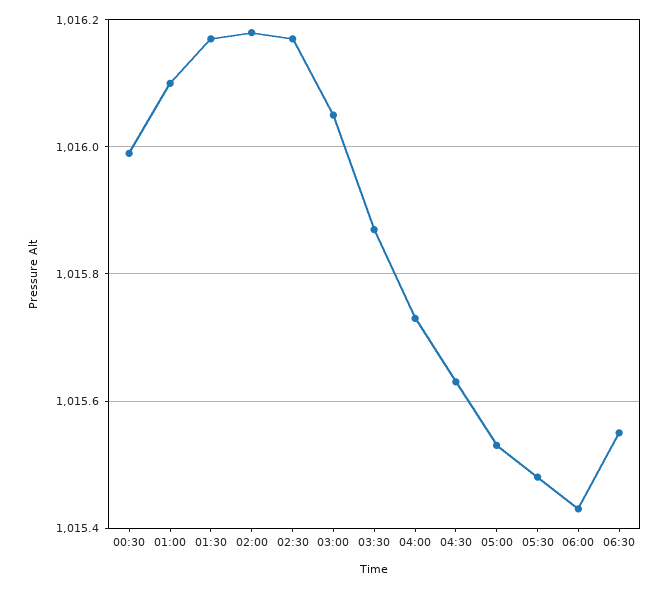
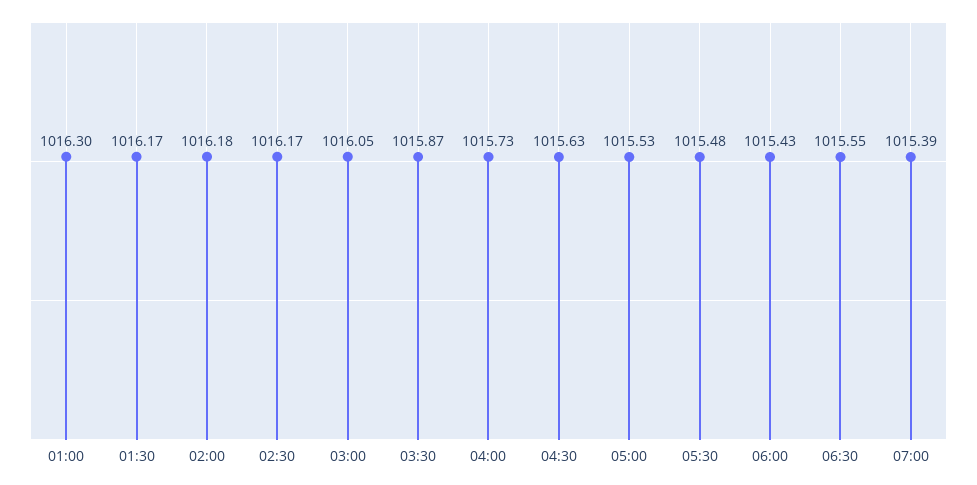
00:30: 1016 -> none
01:00: 1016.1 -> 1016.3
07:00: none -> 1015.39

